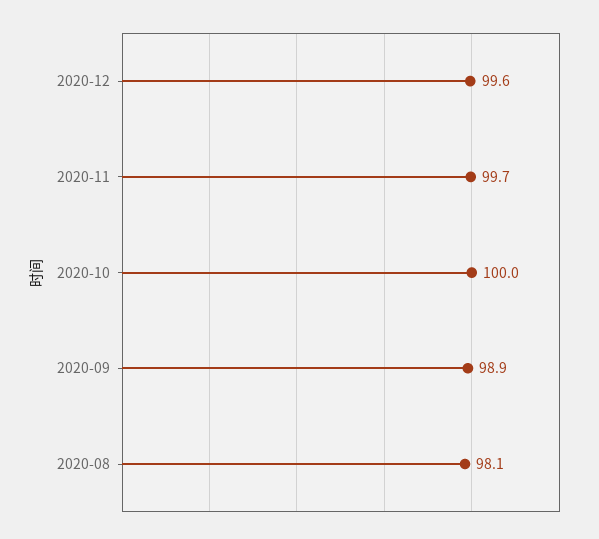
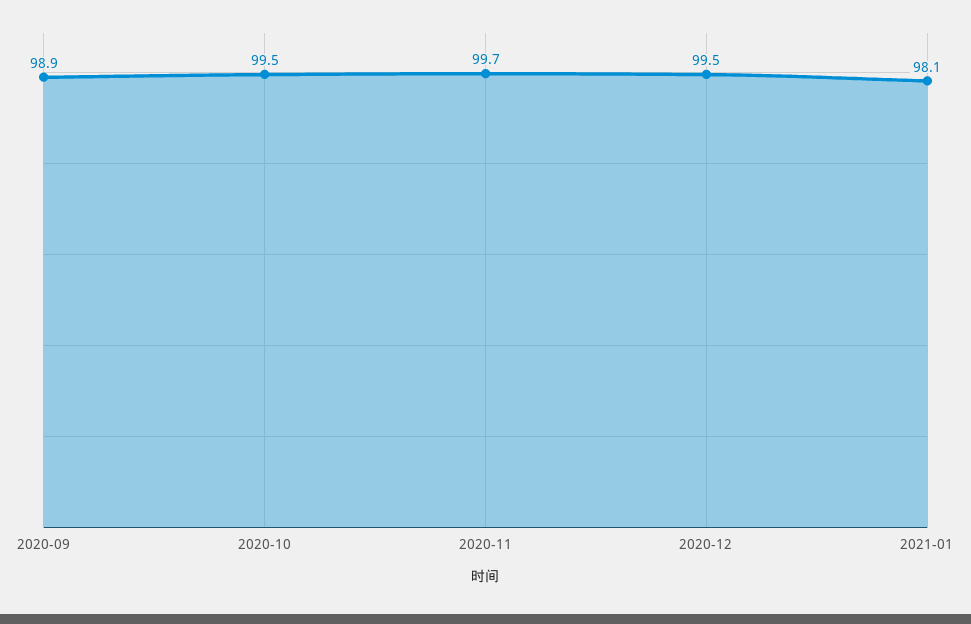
2020-12: 99.6 -> 99.5
2020-10: 100 -> 99.5
2020-08: 98.1 -> none
2021-01: none -> 98.1

